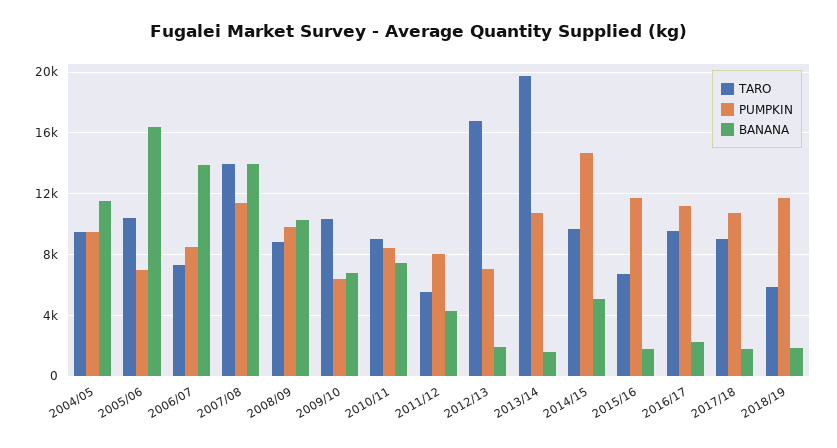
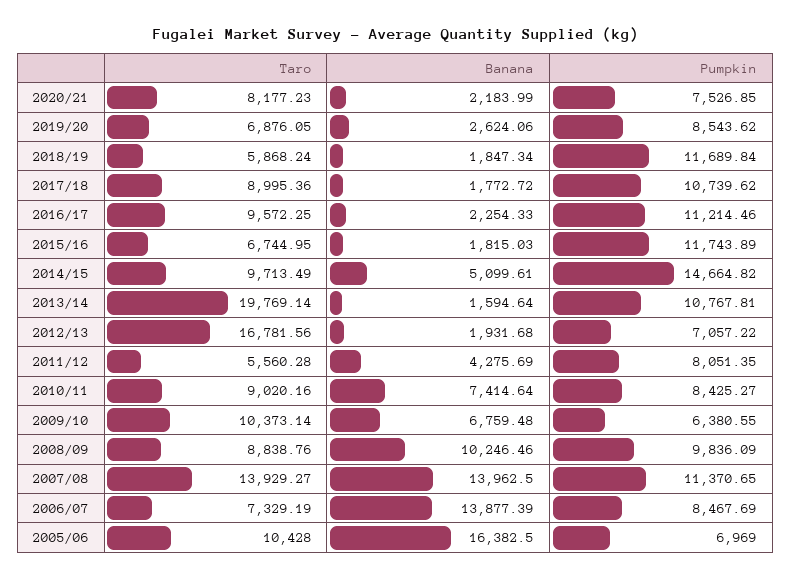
TARO, 2004/05: 9500 -> none
PUMPKIN, 2004/05: 9500 -> none
BANANA, 2004/05: 11500 -> none
TARO, 2020/21: none -> 8177.23
BANANA, 2020/21: none -> 2183.99
PUMPKIN, 2020/21: none -> 7526.85
TARO, 2019/20: none -> 6876.05
BANANA, 2019/20: none -> 2624.06
PUMPKIN, 2019/20: none -> 8543.62

